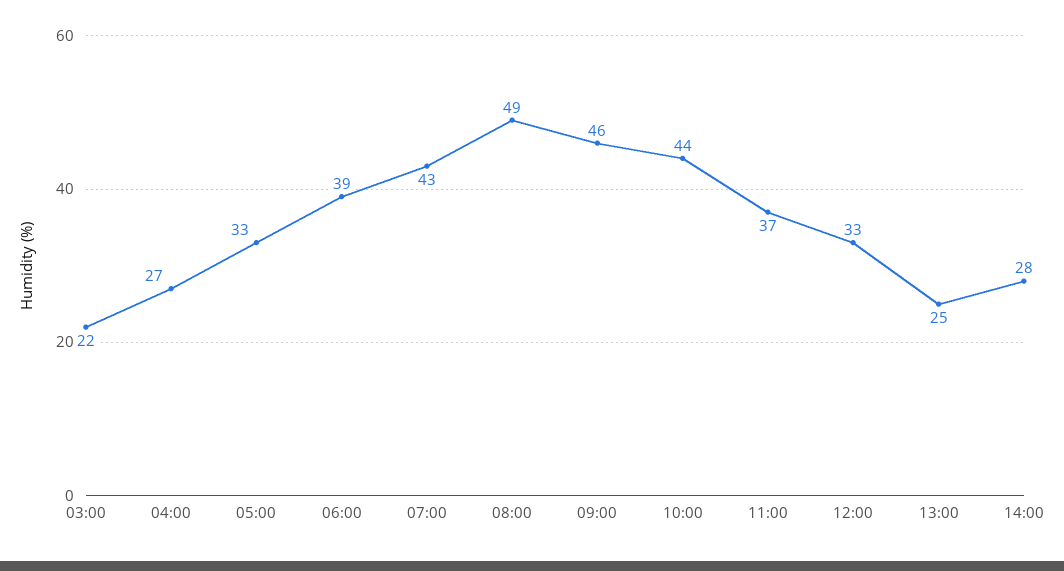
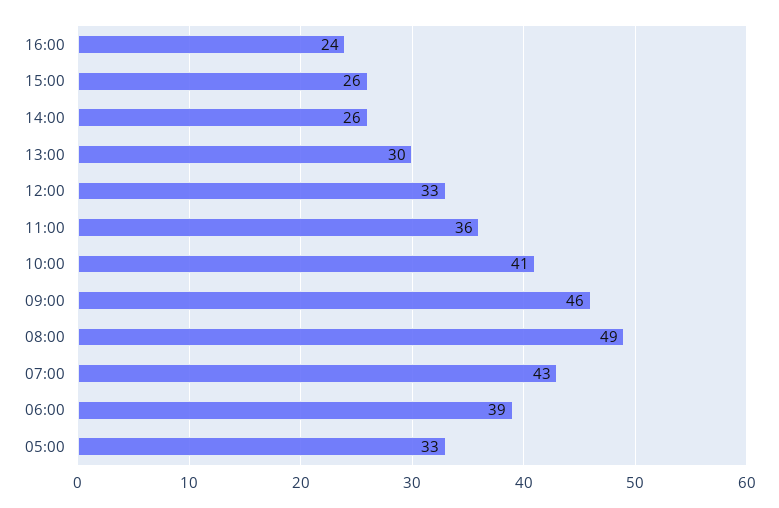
03:00: 22 -> none
04:00: 27 -> none
10:00: 44 -> 41
11:00: 37 -> 36
13:00: 25 -> 30
14:00: 28 -> 26
16:00: none -> 24
15:00: none -> 26

